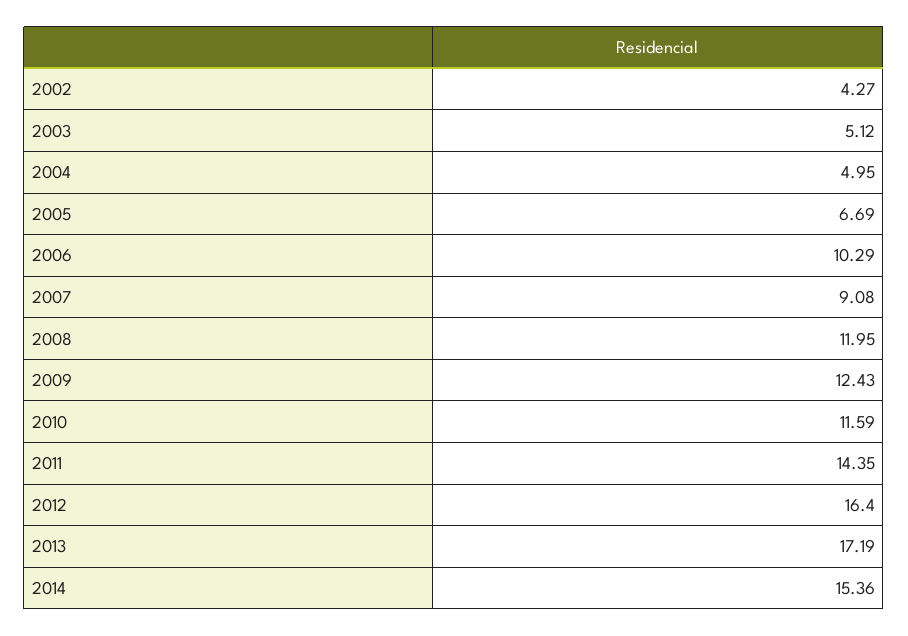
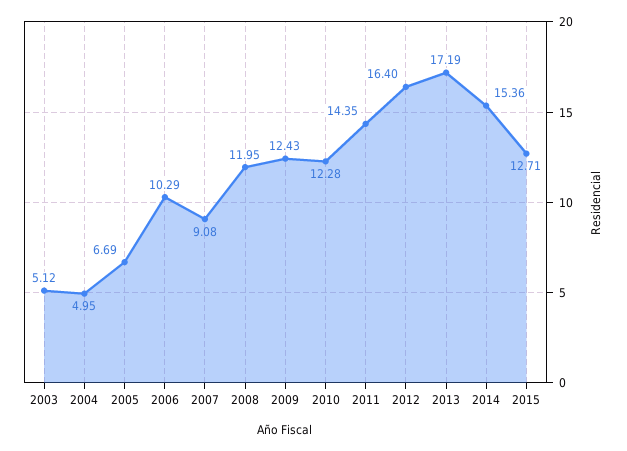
2002: 4.27 -> none
2010: 11.59 -> 12.28
2015: none -> 12.71

